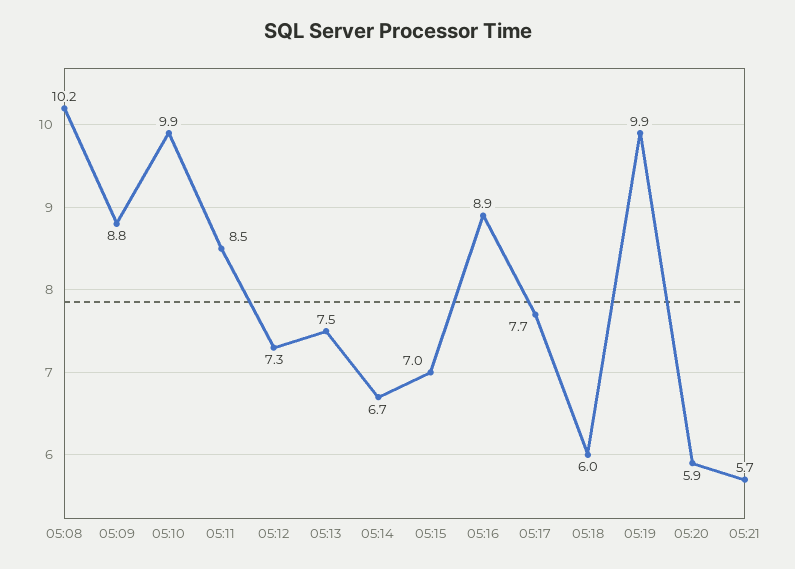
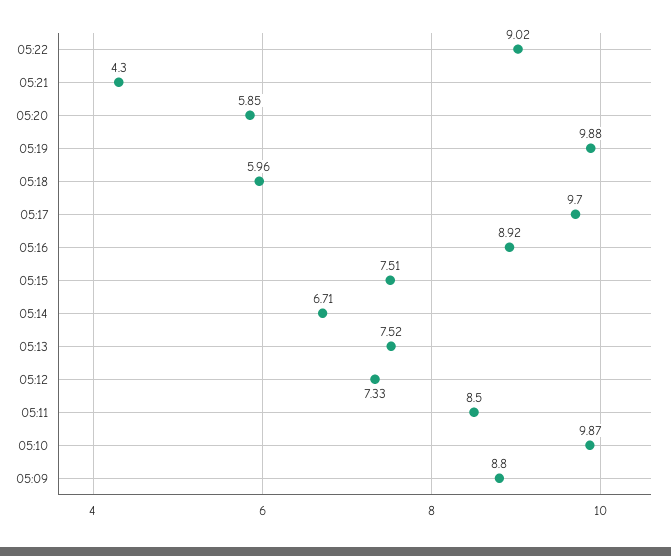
05:08: 10.2 -> none
05:15: 7 -> 7.51
05:17: 7.7 -> 9.7
05:21: 5.7 -> 4.3
05:22: none -> 9.02

